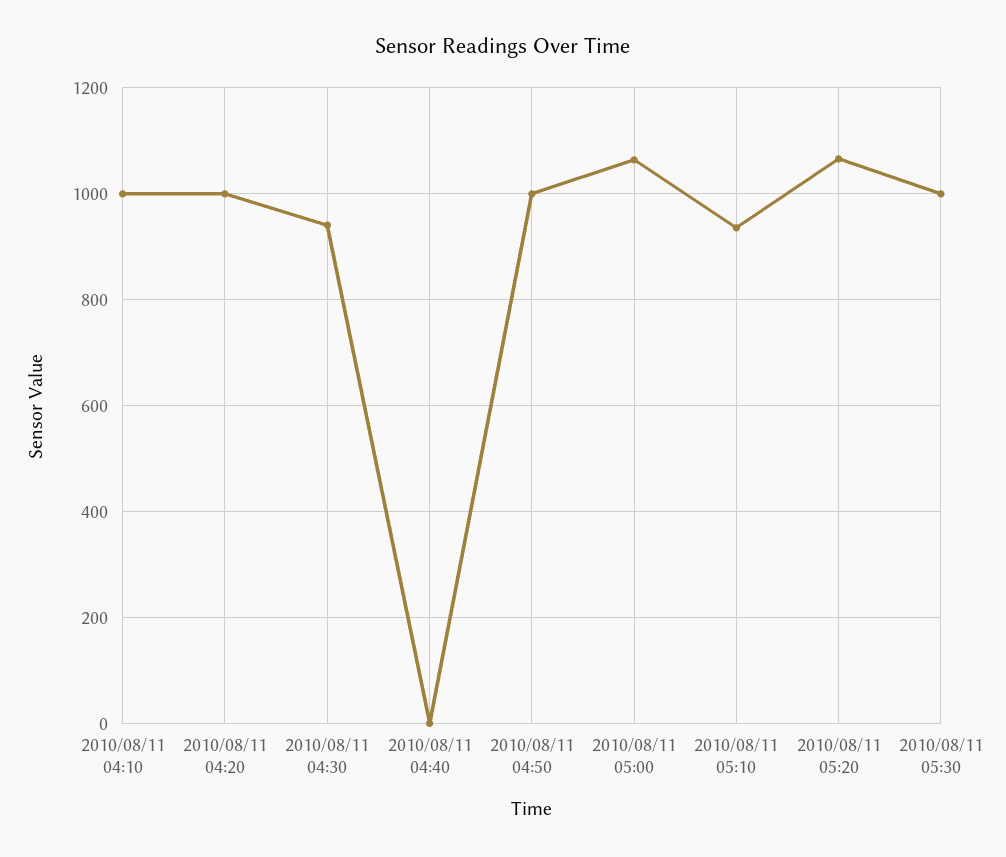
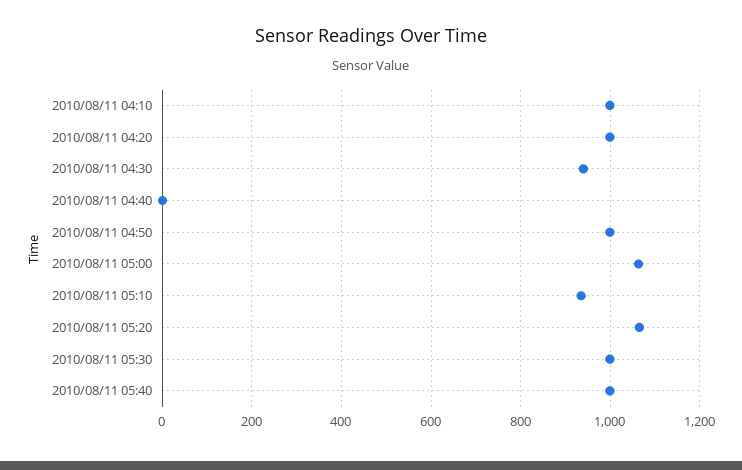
2010/08/11 05:40: none -> 1000

